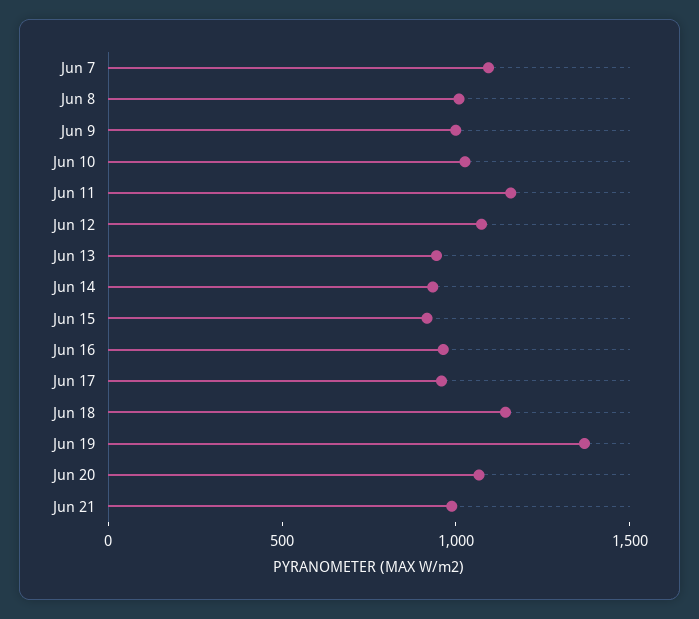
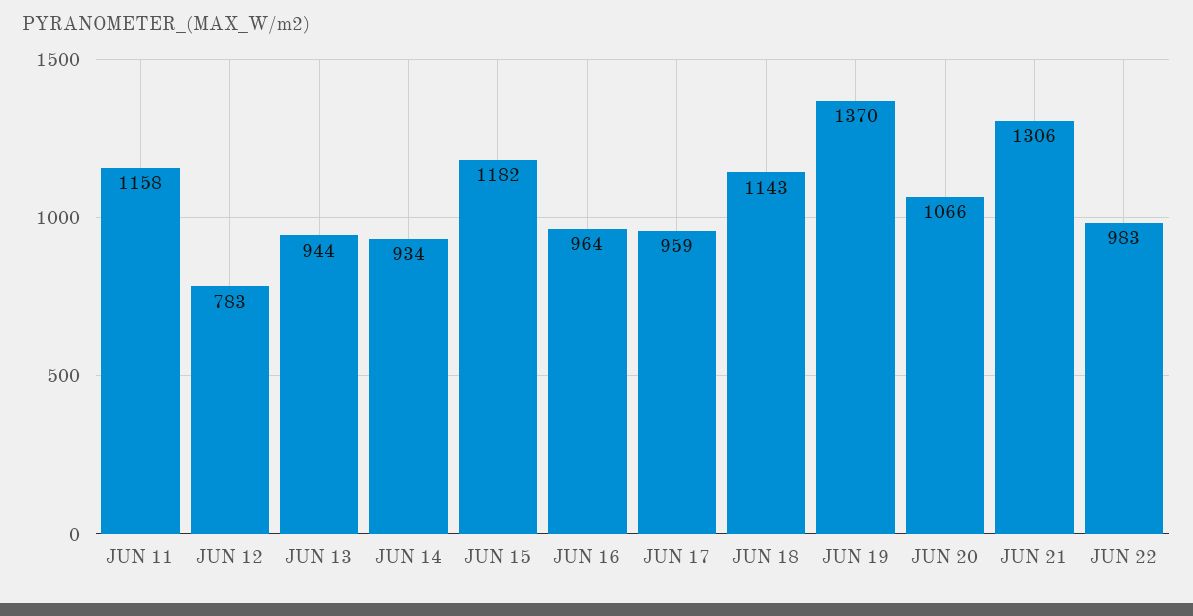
Jun 7: 1100 -> none
Jun 8: 1000 -> none
Jun 9: 1000 -> none
Jun 10: 1000 -> none
Jun 12: 1100 -> 783
Jun 15: 900 -> 1182
Jun 21: 1000 -> 1306
JUN 22: none -> 983

